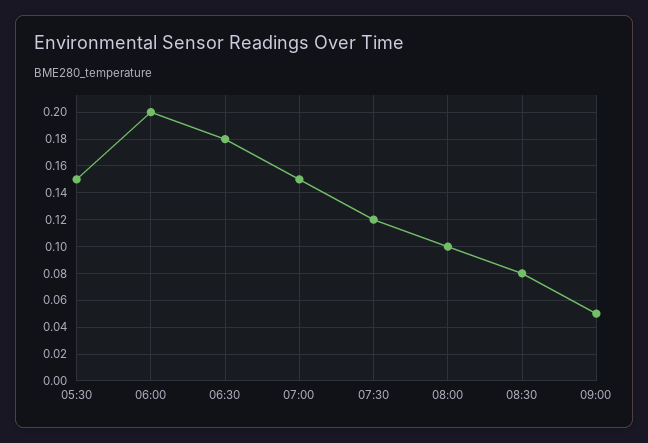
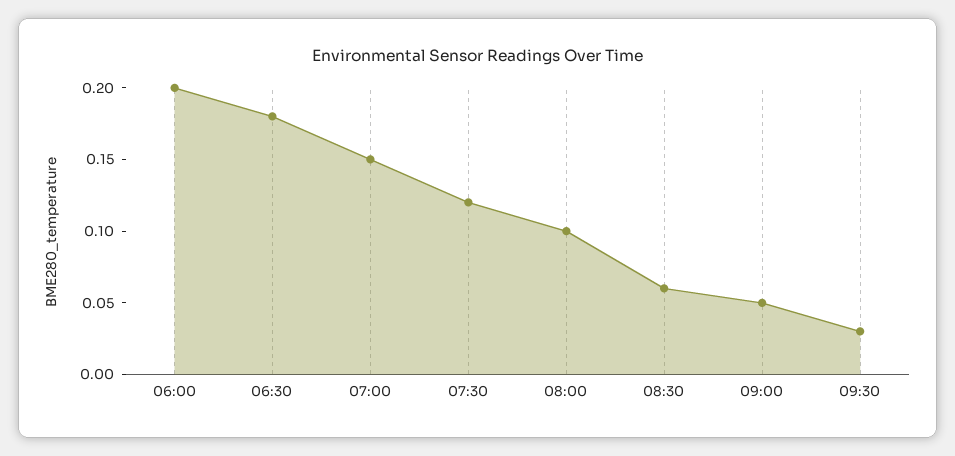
05:30: 0.15 -> none
08:30: 0.08 -> 0.06
09:30: none -> 0.03

